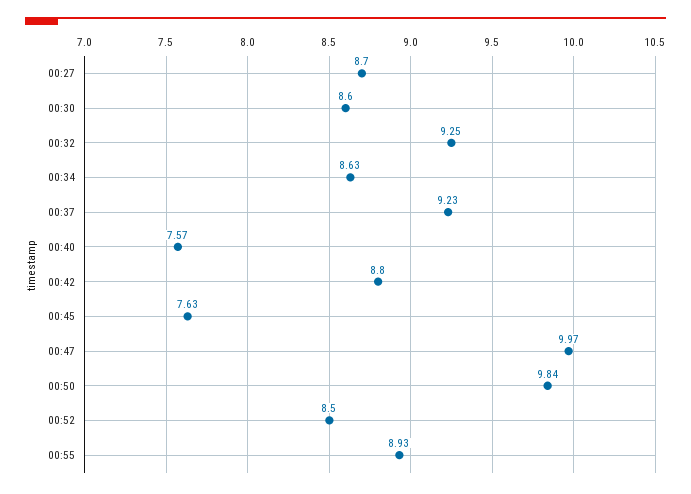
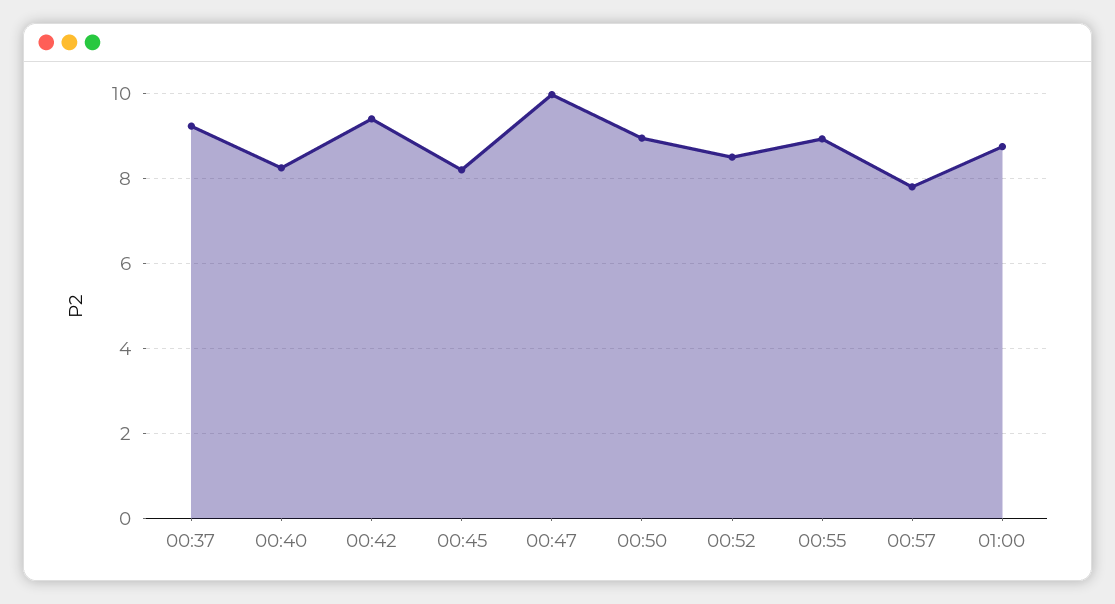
00:27: 8.7 -> none
00:30: 8.6 -> none
00:32: 9.25 -> none
00:34: 8.63 -> none
00:40: 7.57 -> 8.2
00:42: 8.8 -> 9.4
00:45: 7.63 -> 8.2
00:50: 9.84 -> 9
00:57: none -> 7.8
01:00: none -> 8.8

